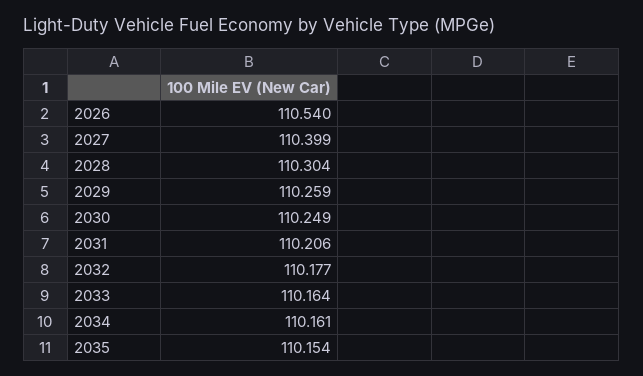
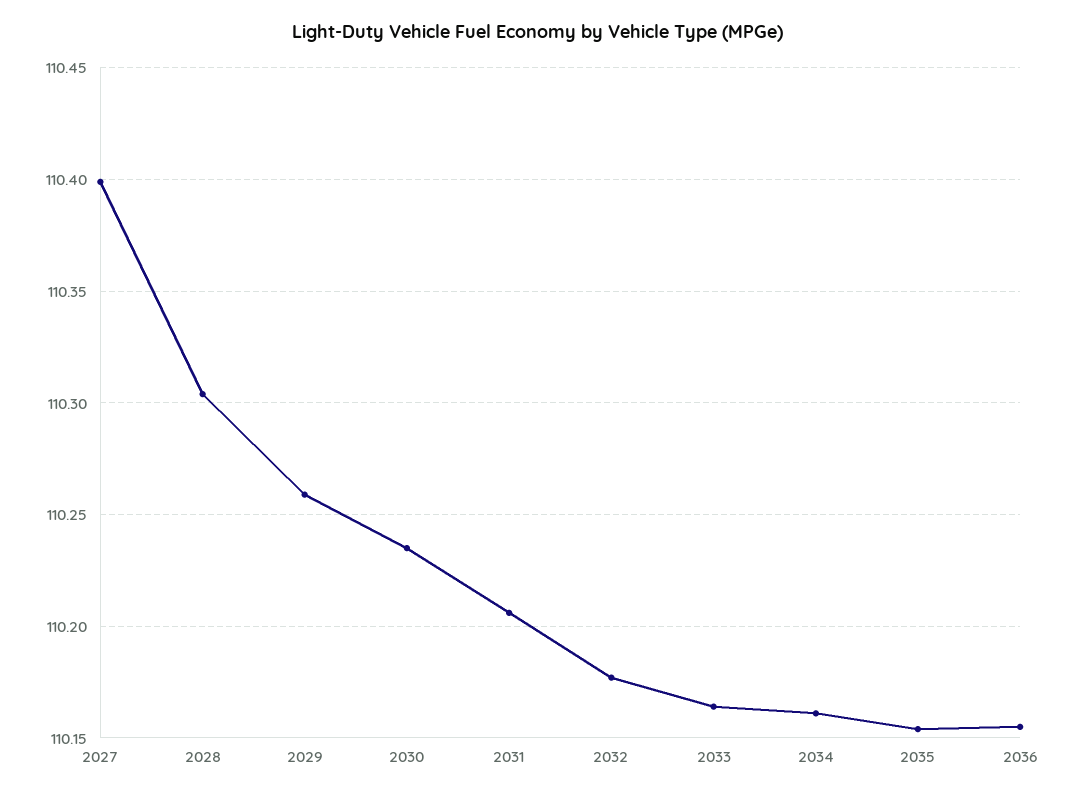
2026: 110.54 -> none
2030: 110.249 -> 110.235
2036: none -> 110.155

